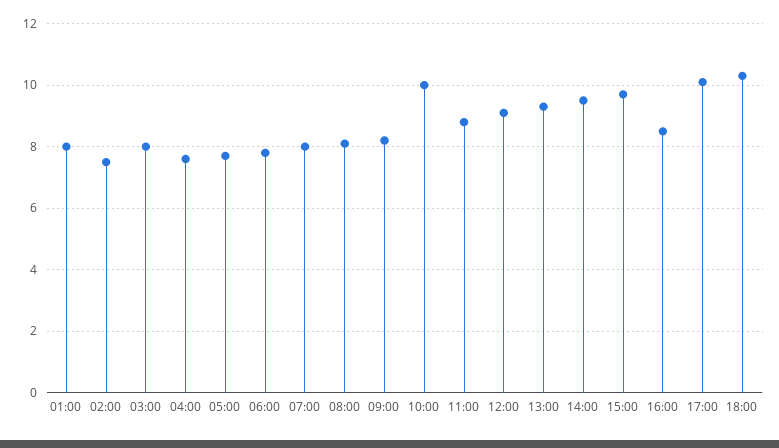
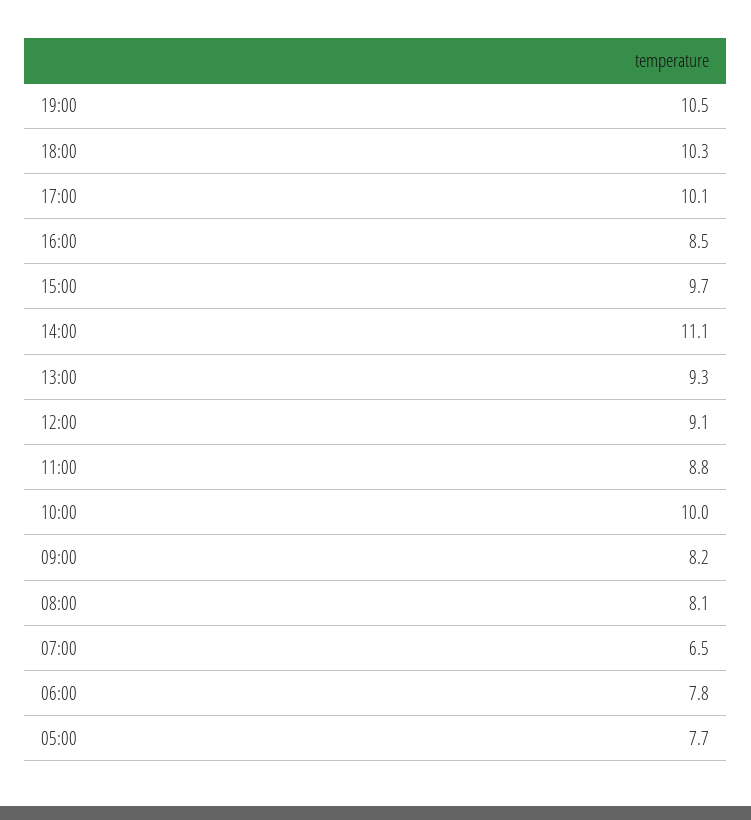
01:00: 8 -> none
02:00: 7.5 -> none
03:00: 8 -> none
04:00: 7.5 -> none
07:00: 8 -> 6.5
14:00: 9.5 -> 11.1
19:00: none -> 10.5

